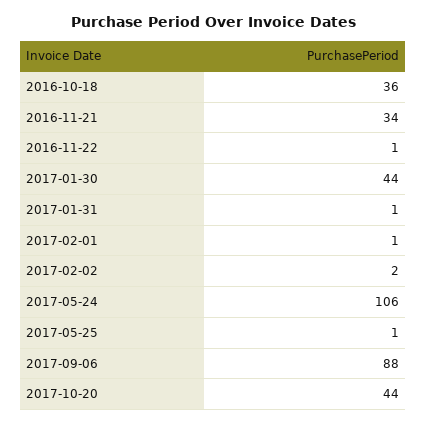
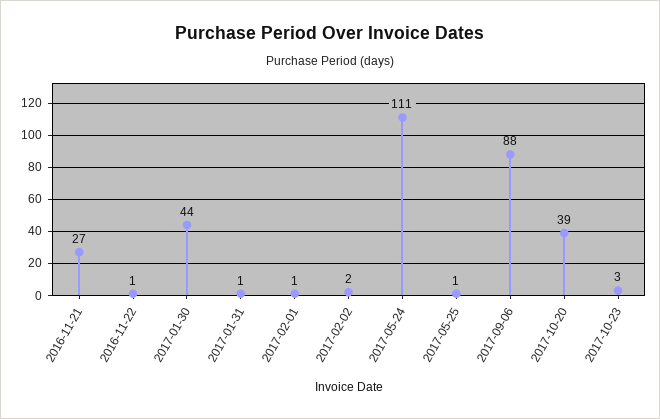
2016-10-18: 36 -> none
2016-11-21: 34 -> 27
2017-05-24: 106 -> 111
2017-10-20: 44 -> 39
2017-10-23: none -> 3

